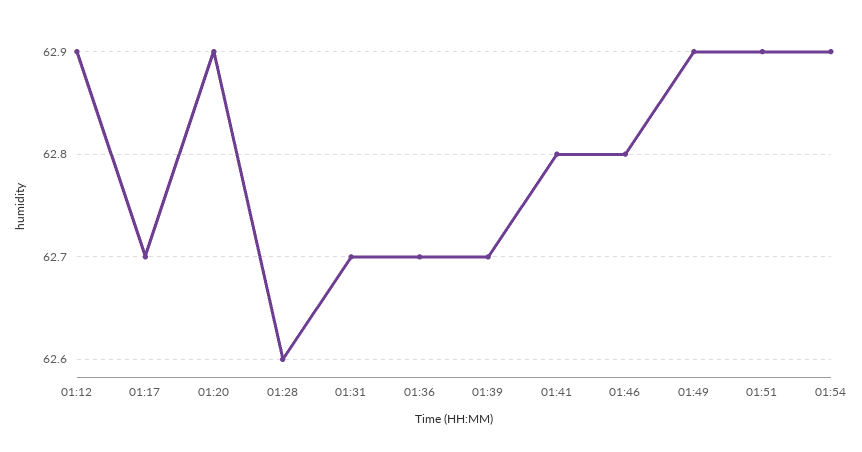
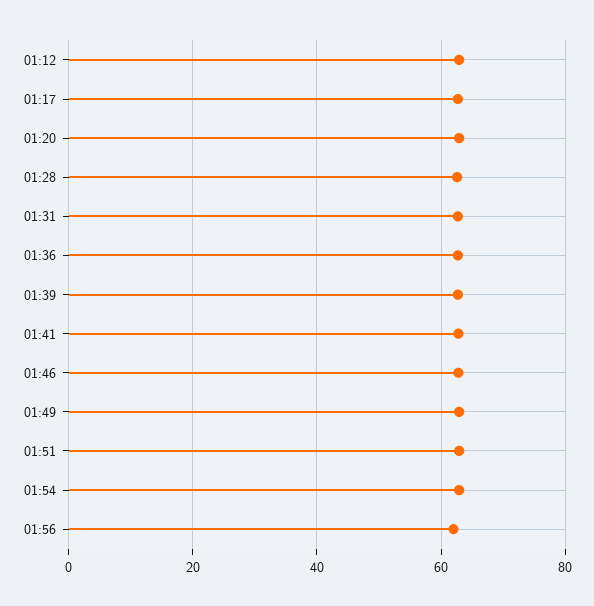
01:56: none -> 62

